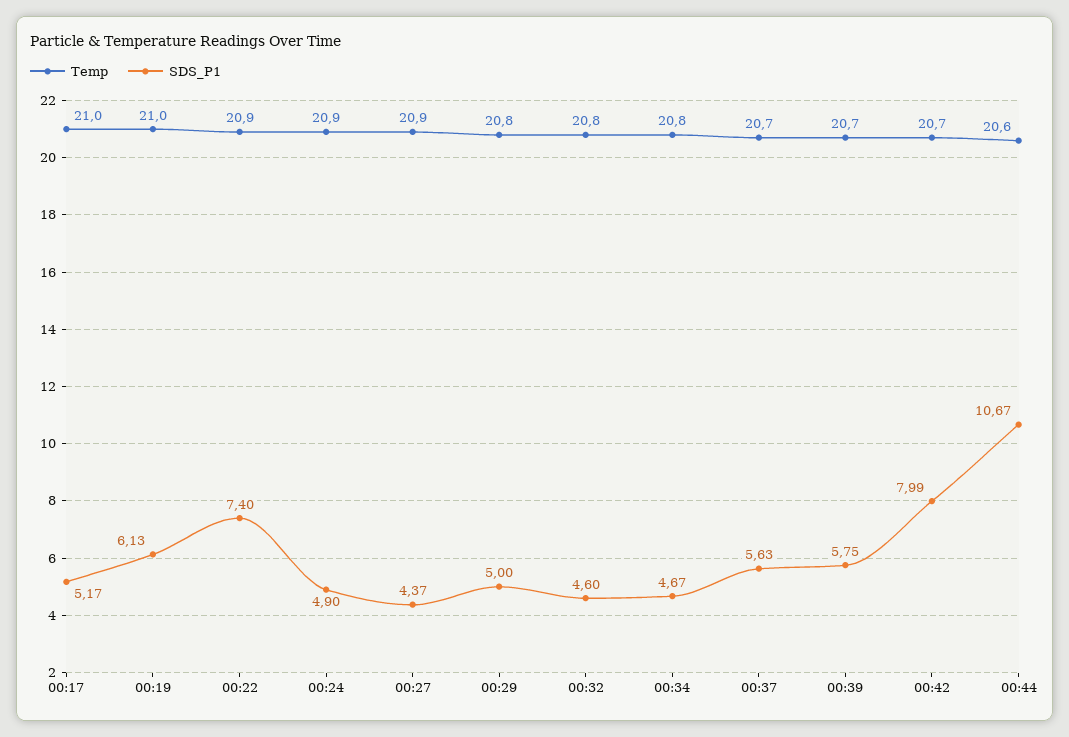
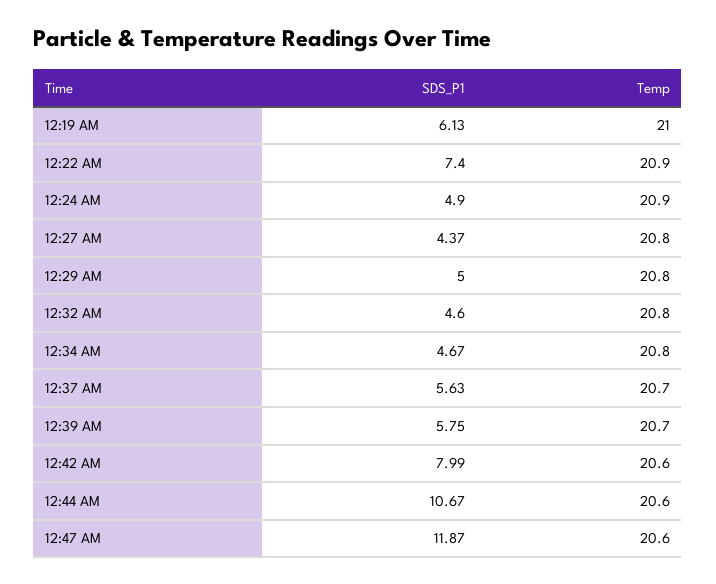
Temp, 00:17: 21 -> none
SDS_P1, 00:17: 5.17 -> none
Temp, 00:27: 20.9 -> 20.8
Temp, 00:42: 20.7 -> 20.6
SDS_P1, 12:47 AM: none -> 11.87
Temp, 12:47 AM: none -> 20.6

